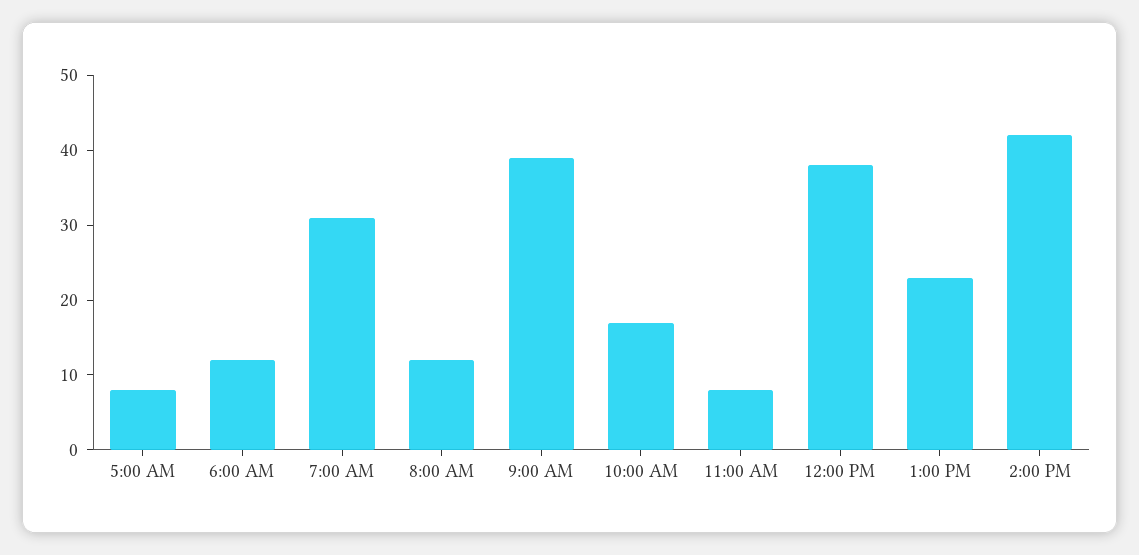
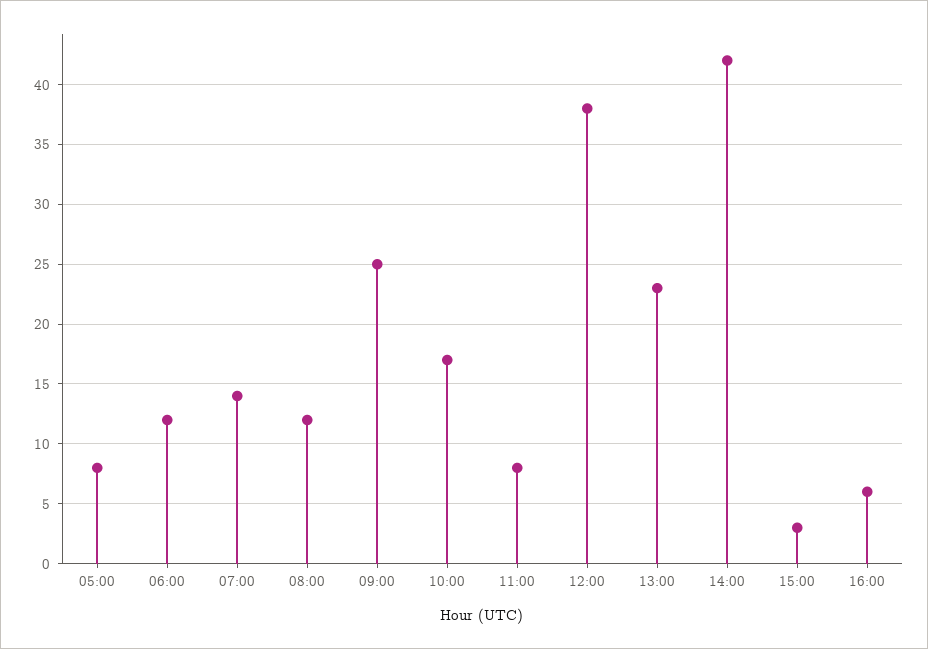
7:00 AM: 30 -> 14
9:00 AM: 40 -> 25
15:00: none -> 3
16:00: none -> 6

